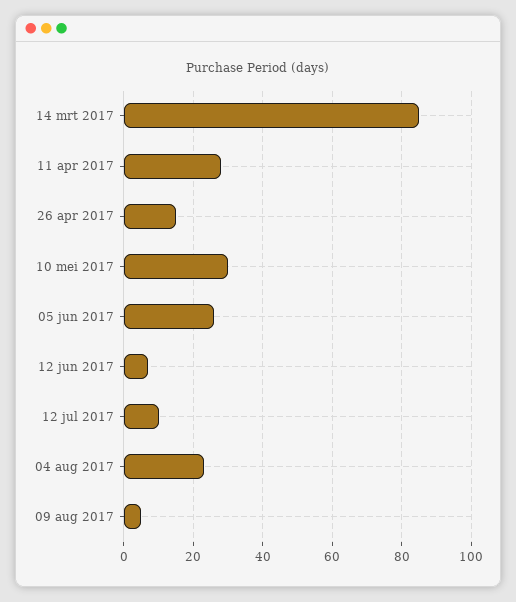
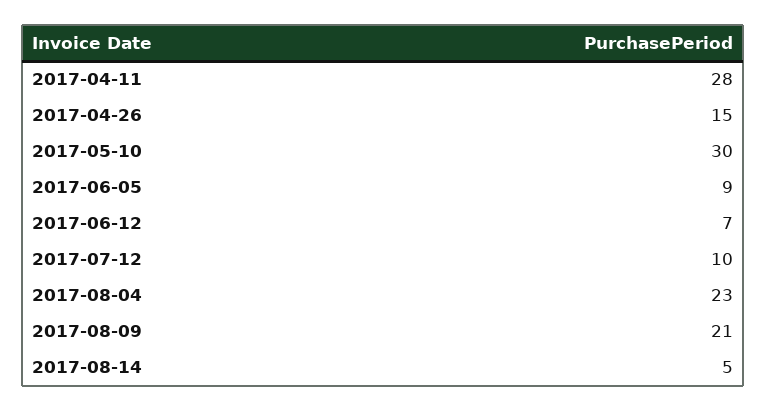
14 mrt 2017: 85 -> none
05 jun 2017: 25 -> 9
09 aug 2017: 5 -> 21
2017-08-14: none -> 5

